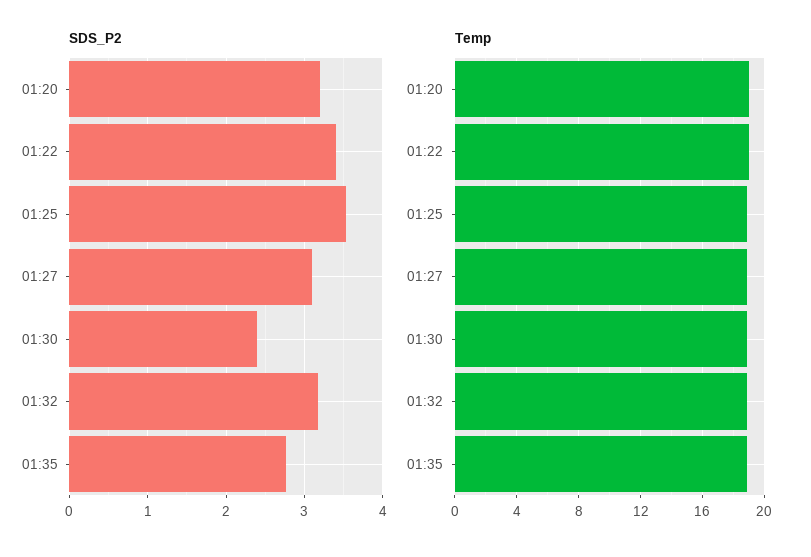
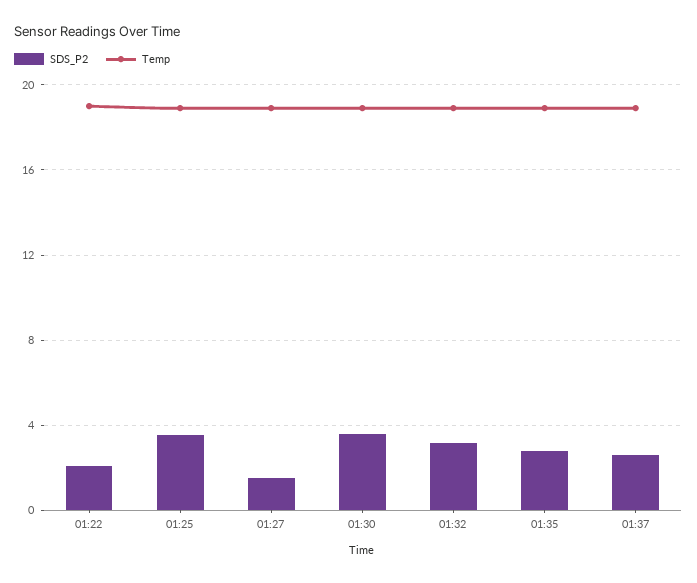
SDS_P2, 01:20: 3.2 -> none
SDS_P2, 01:22: 3.4 -> 2
SDS_P2, 01:27: 3.1 -> 1.5
SDS_P2, 01:30: 2.4 -> 3.5
Temp, 01:20: 19 -> none
SDS_P2, 01:37: none -> 2.5
Temp, 01:37: none -> 19

